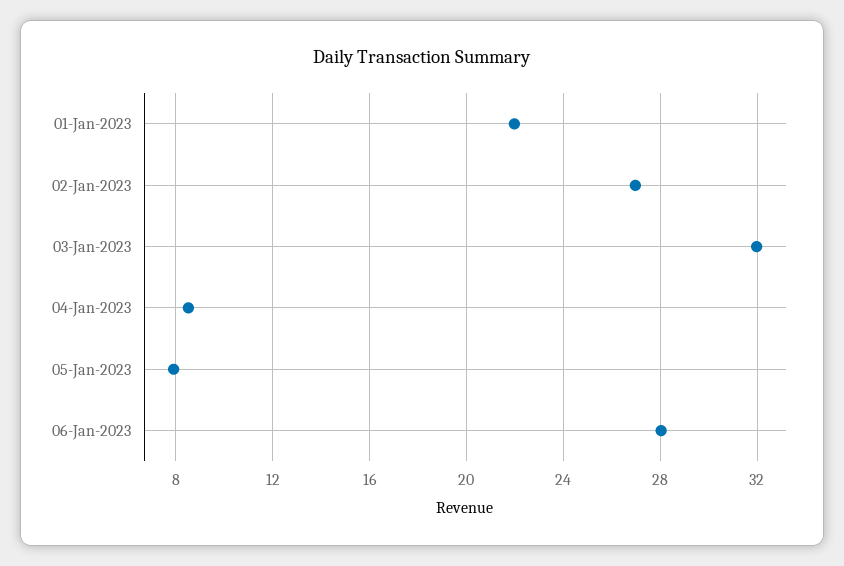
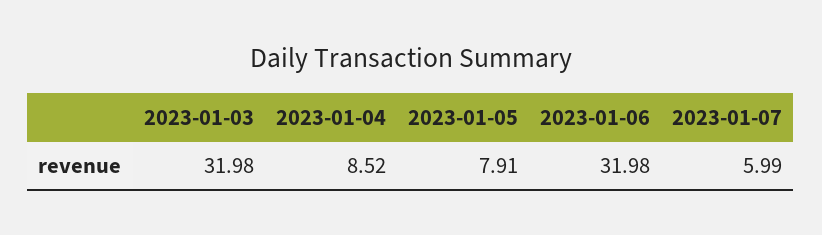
01-Jan-2023: 22 -> none
02-Jan-2023: 27 -> none
06-Jan-2023: 28 -> 31.98
2023-01-07: none -> 5.99

